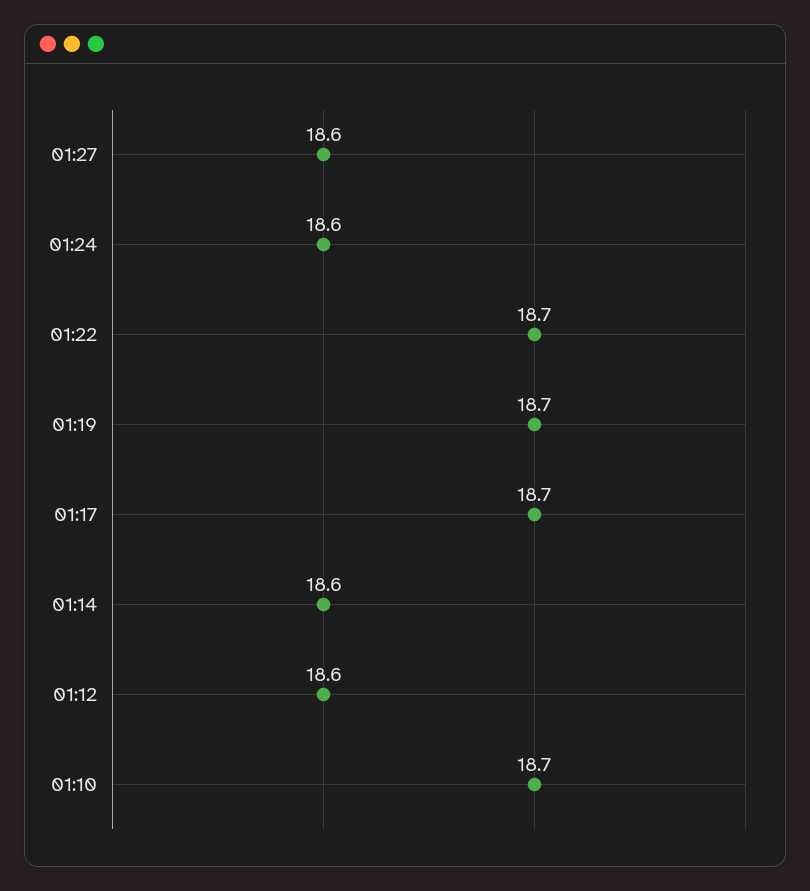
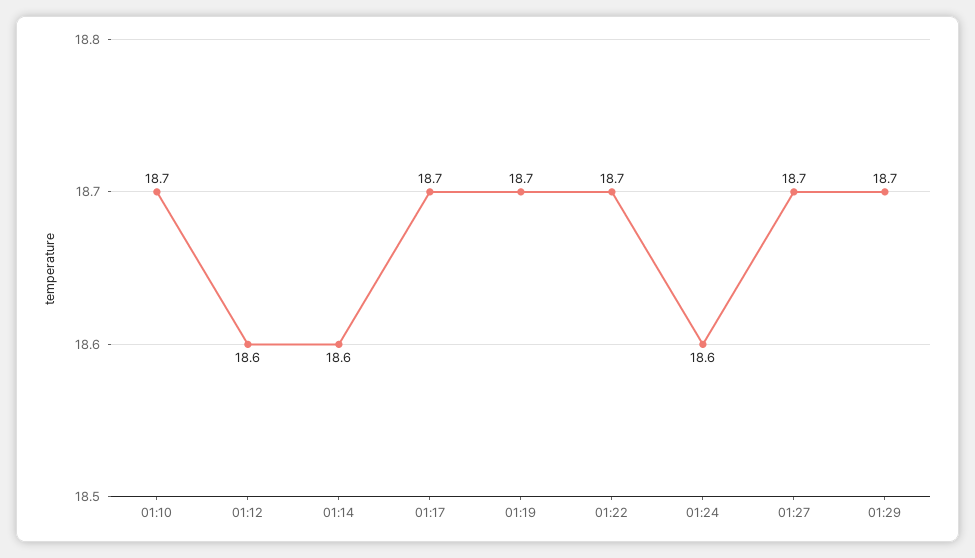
01:27: 18.6 -> 18.7
01:29: none -> 18.7

